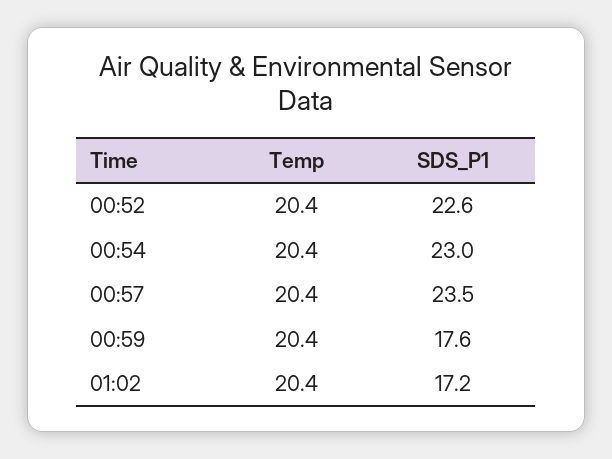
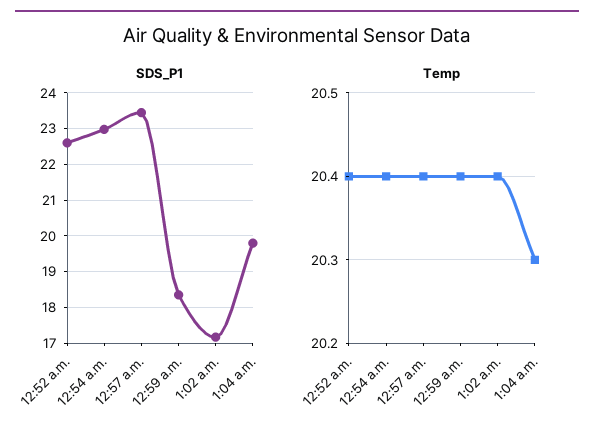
SDS_P1, 00:59: 17.6 -> 18.4
SDS_P1, 1:04 a.m.: none -> 19.8
Temp, 1:04 a.m.: none -> 20.3

